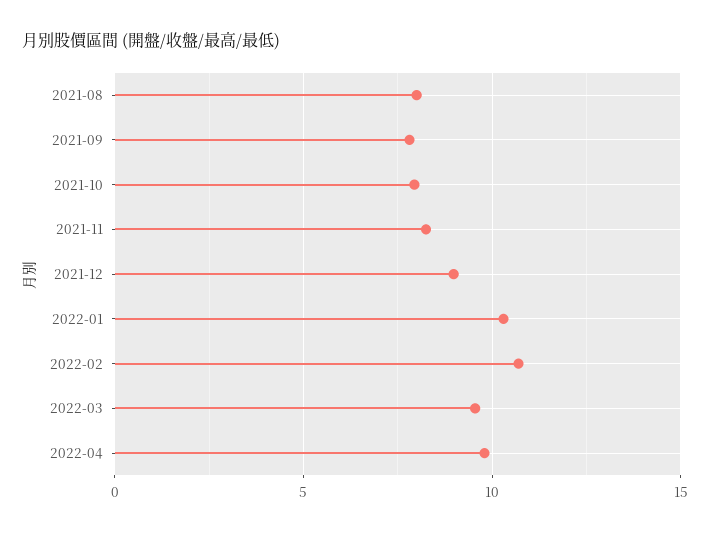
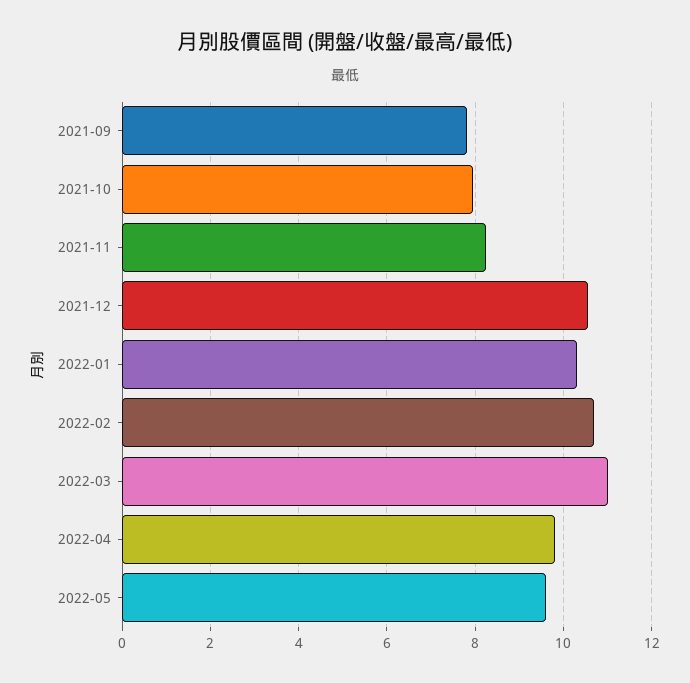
2021-08: 8 -> none
2021-12: 9 -> 10.6
2022-03: 9.5 -> 11
2022-05: none -> 9.6

